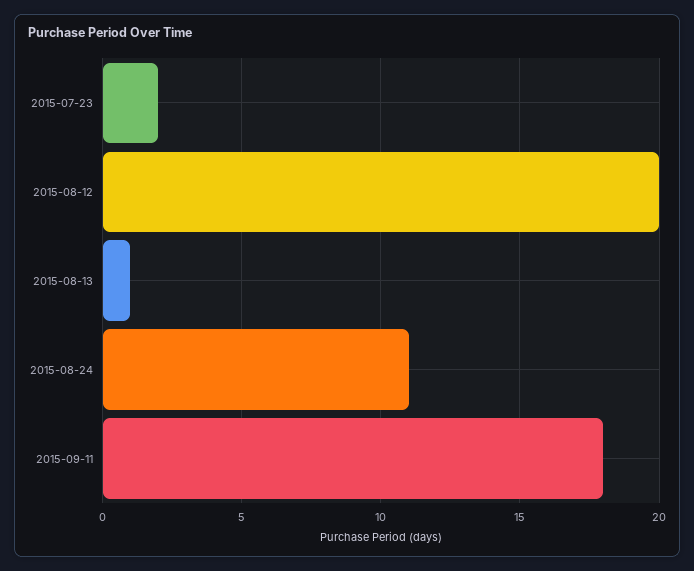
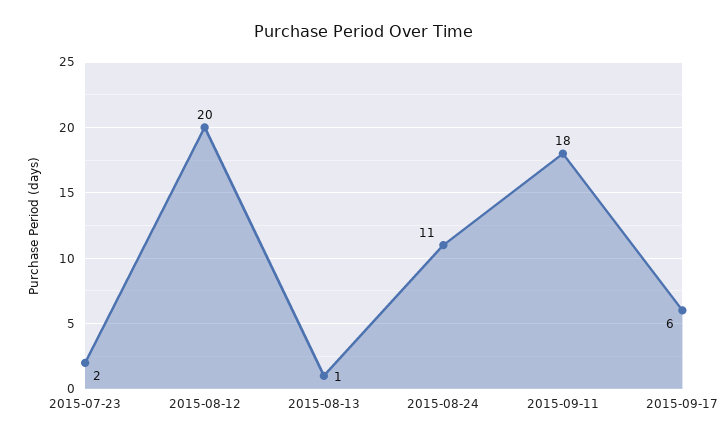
2015-09-17: none -> 6

